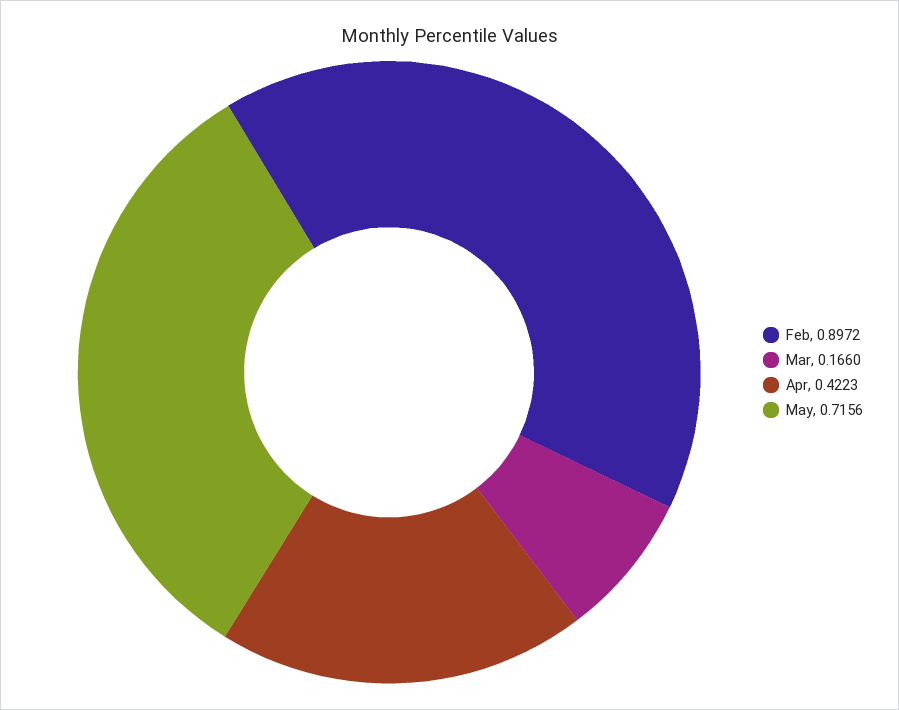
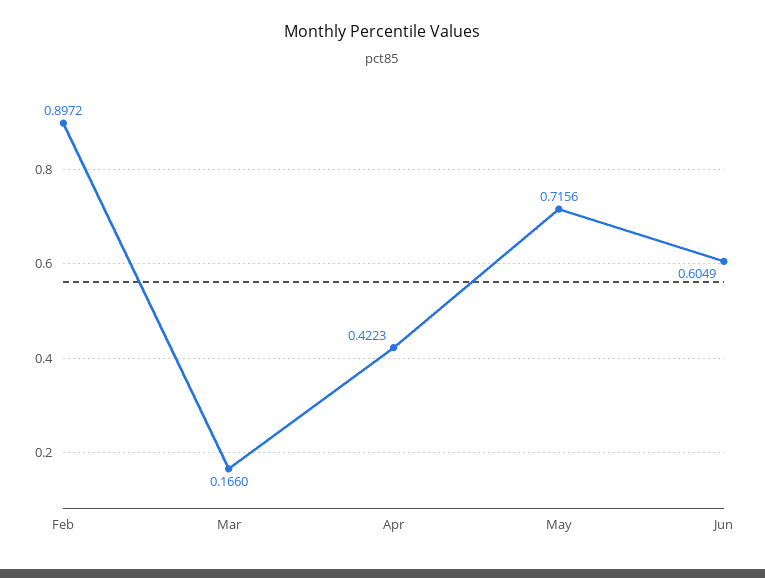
Jun: none -> 0.6049

